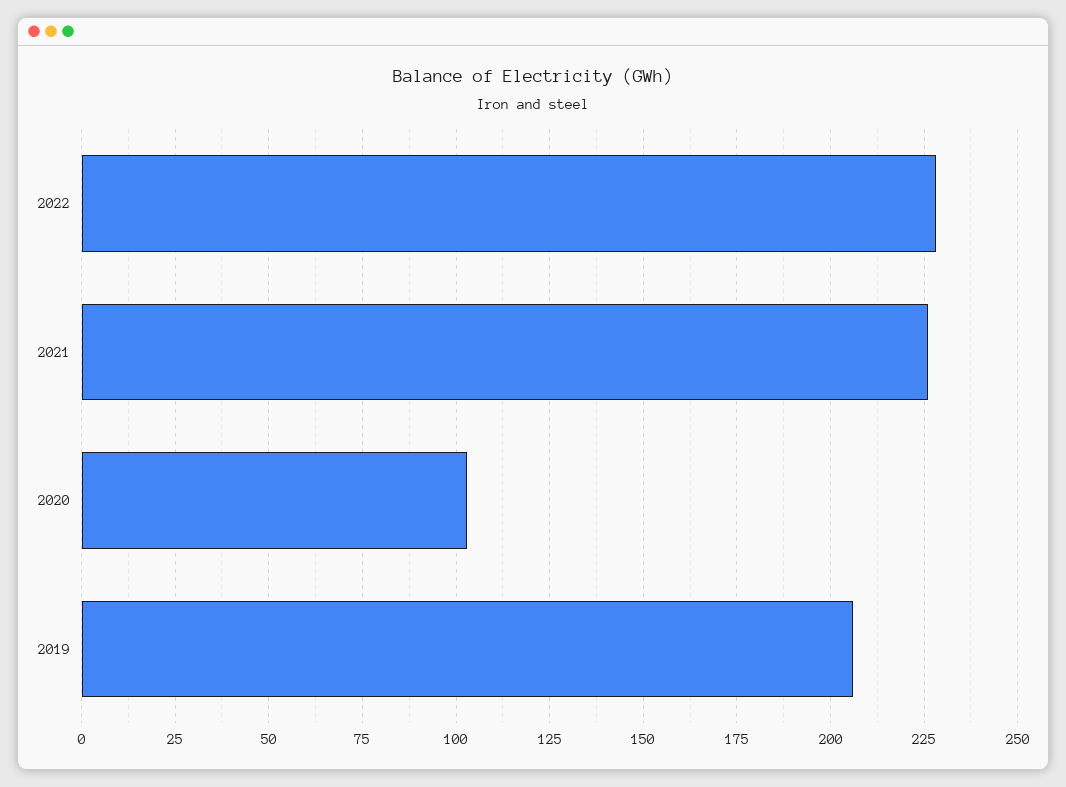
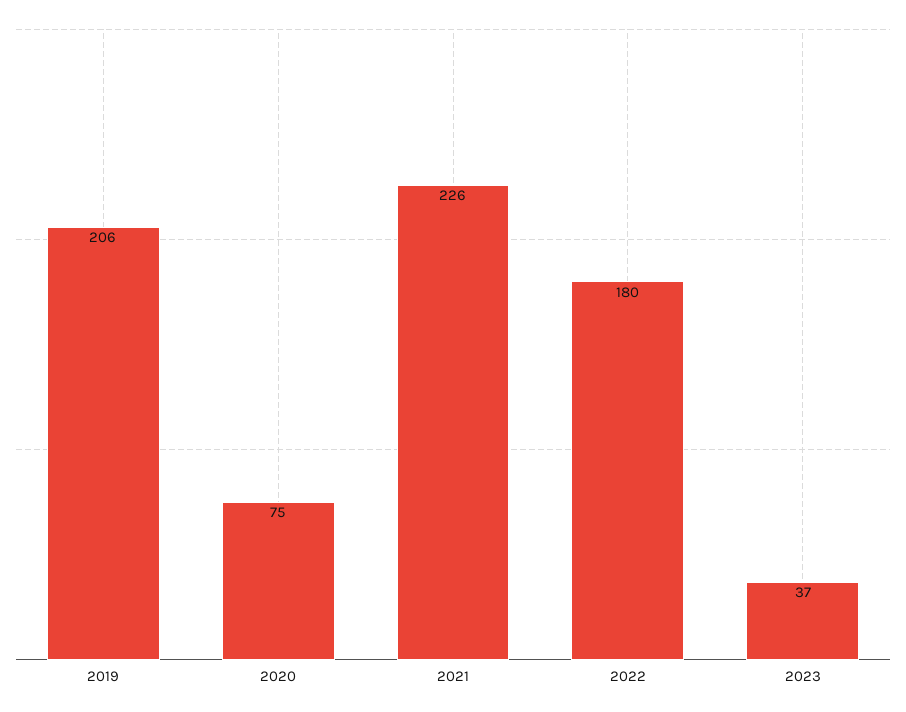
2022: 227.5 -> 180
2020: 102.5 -> 75
2023: none -> 37

